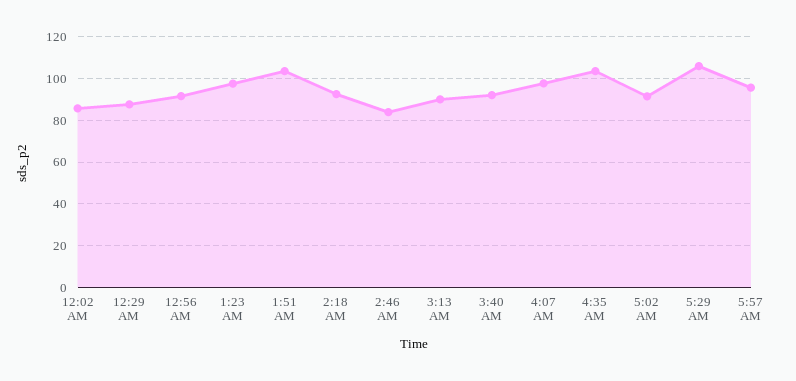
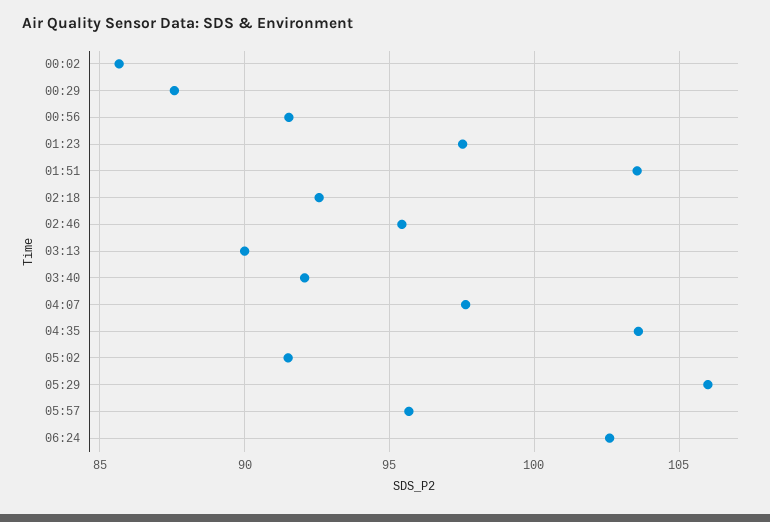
2:46 AM: 85 -> 95.5
06:24: none -> 102.5

